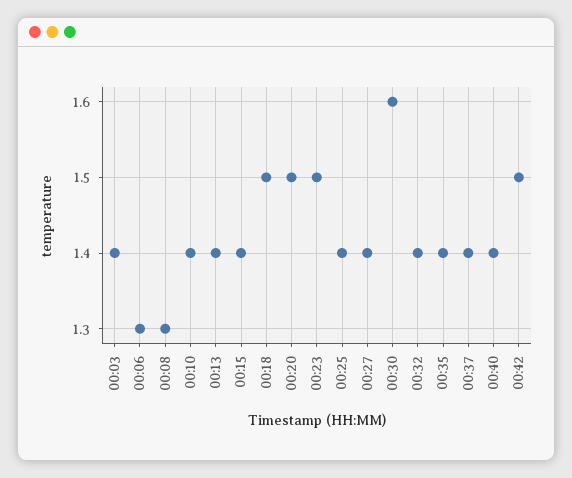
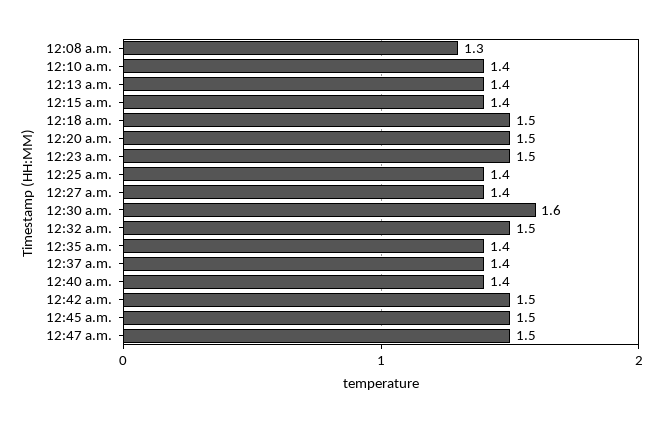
00:03: 1.4 -> none
00:06: 1.3 -> none
00:32: 1.4 -> 1.5
12:45 a.m.: none -> 1.5
12:47 a.m.: none -> 1.5

